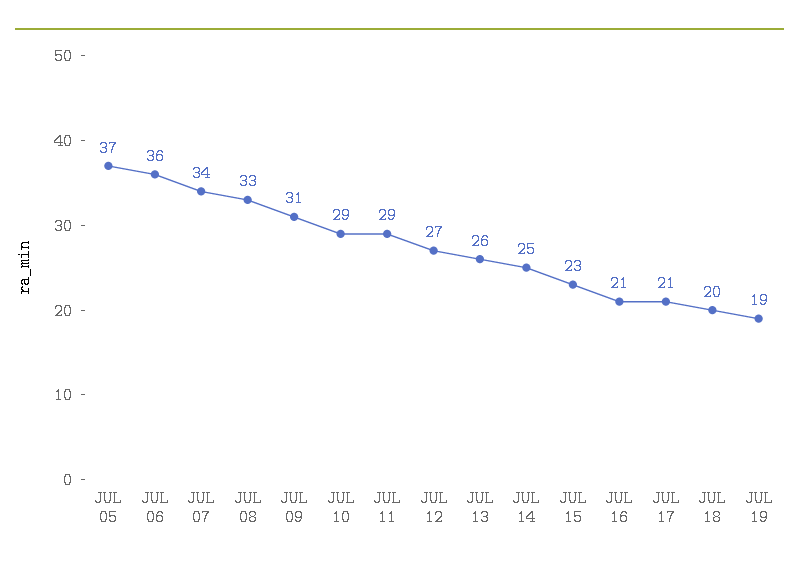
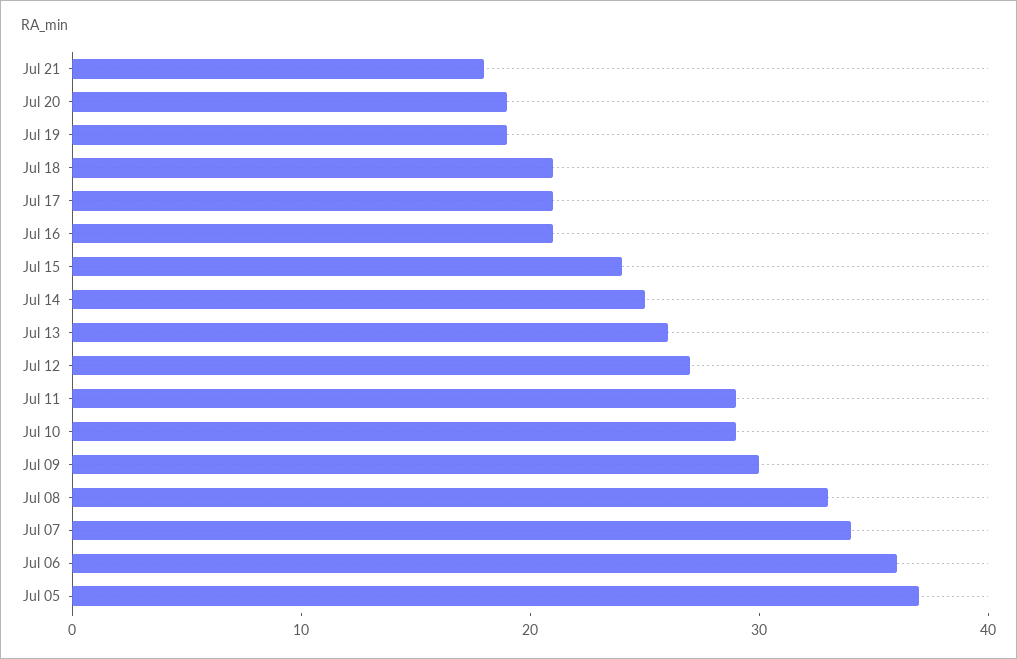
JUL 09: 31 -> 30
JUL 15: 23 -> 24
JUL 18: 20 -> 21
Jul 21: none -> 18
Jul 20: none -> 19

